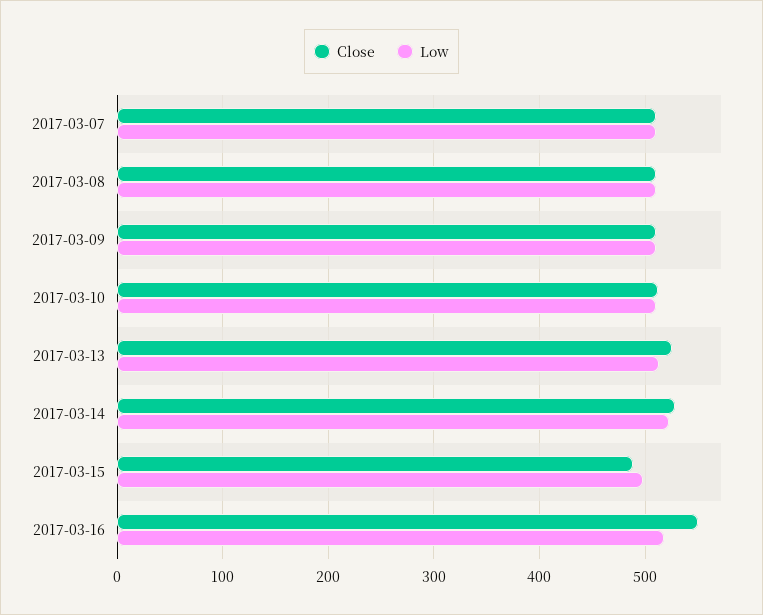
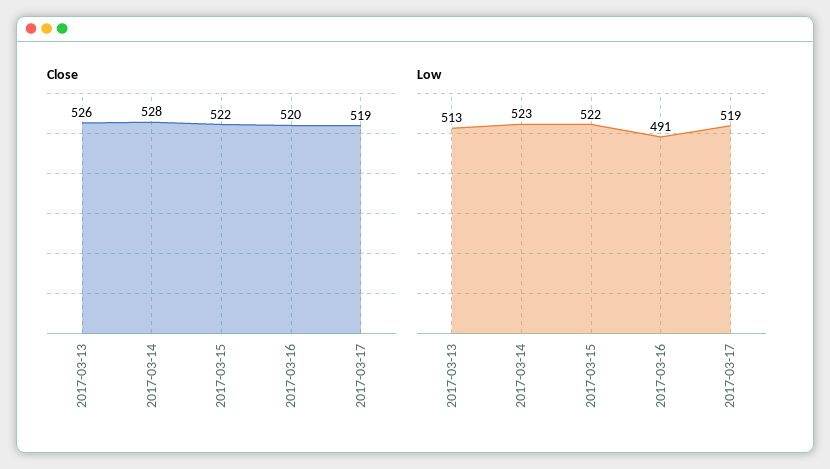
Close, 2017-03-07: 510 -> none
Low, 2017-03-07: 510 -> none
Close, 2017-03-08: 510 -> none
Low, 2017-03-08: 510 -> none
Close, 2017-03-09: 510 -> none
Low, 2017-03-09: 510 -> none
Close, 2017-03-10: 510 -> none
Low, 2017-03-10: 510 -> none
Close, 2017-03-15: 490 -> 522
Low, 2017-03-15: 500 -> 522
Close, 2017-03-16: 550 -> 520
Low, 2017-03-16: 520 -> 491
Close, 2017-03-17: none -> 519
Low, 2017-03-17: none -> 519

